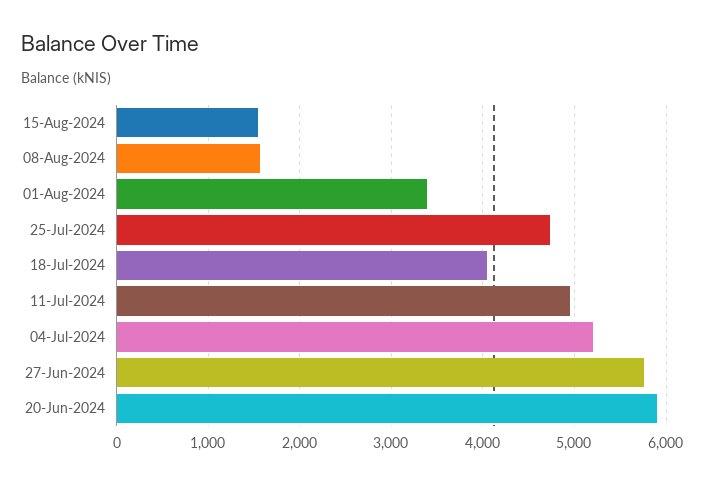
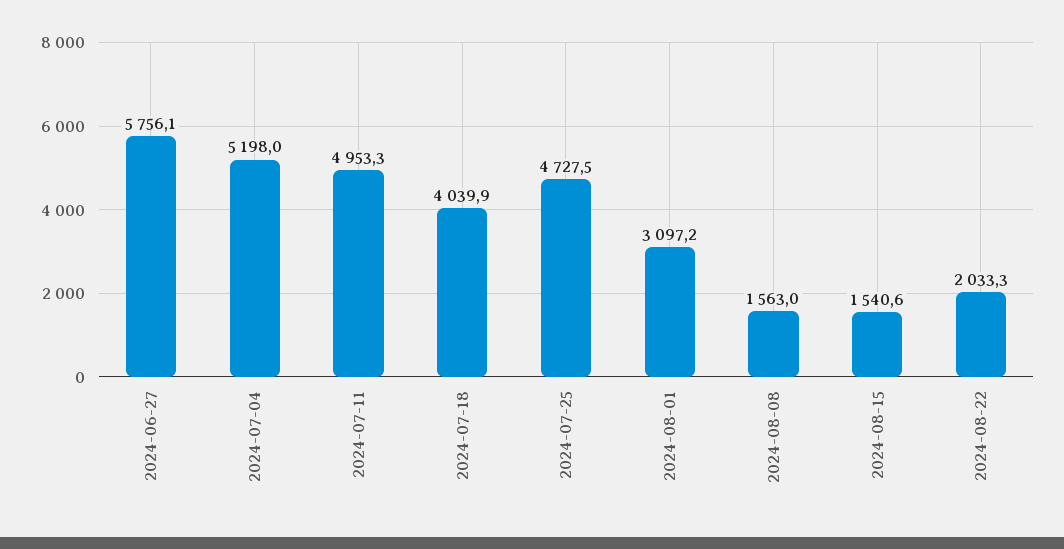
01-Aug-2024: 3400 -> 3097.2
20-Jun-2024: 5900 -> none
2024-08-22: none -> 2033.3

